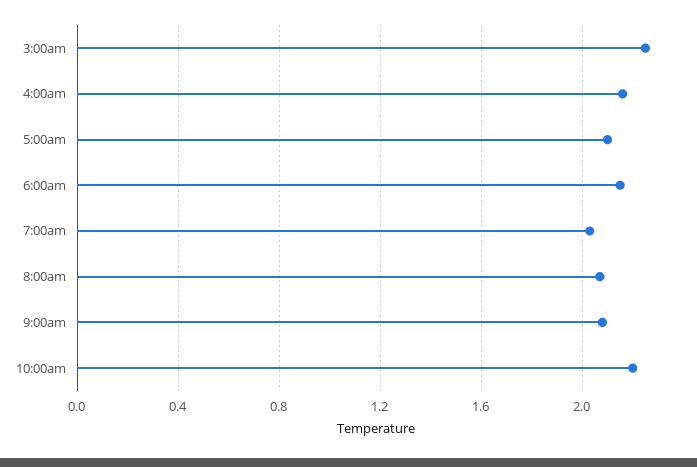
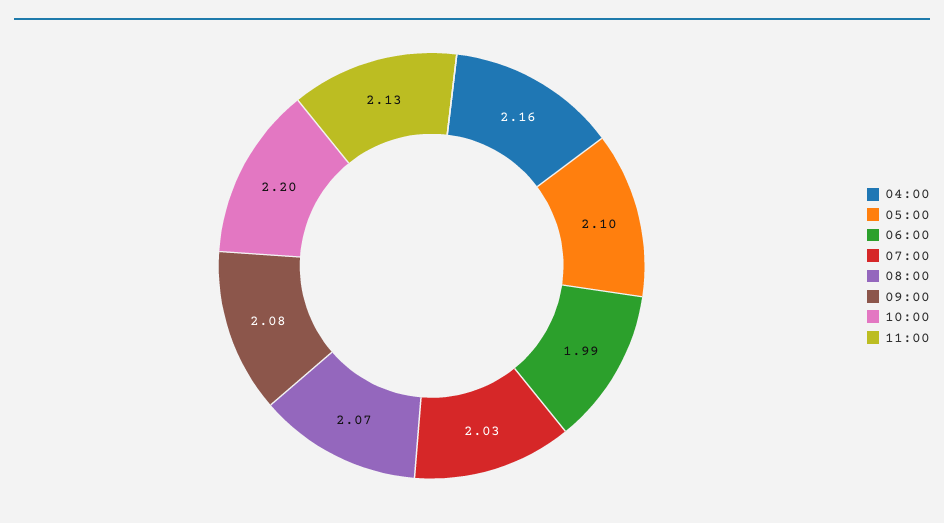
3:00am: 2.25 -> none
6:00am: 2.15 -> 1.99
11:00: none -> 2.13

